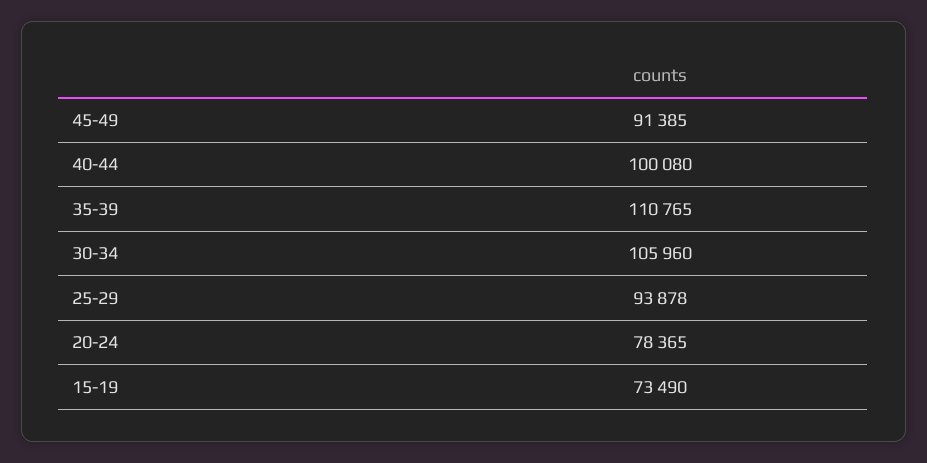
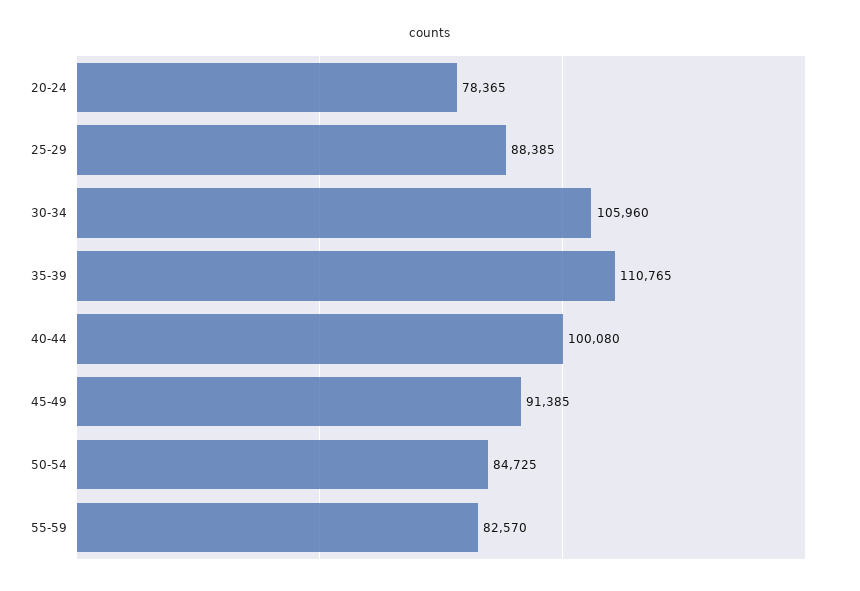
25-29: 93878 -> 88385
15-19: 73490 -> none
50-54: none -> 84725
55-59: none -> 82570

